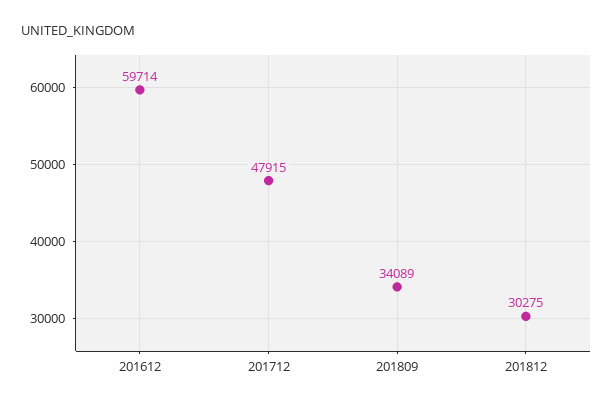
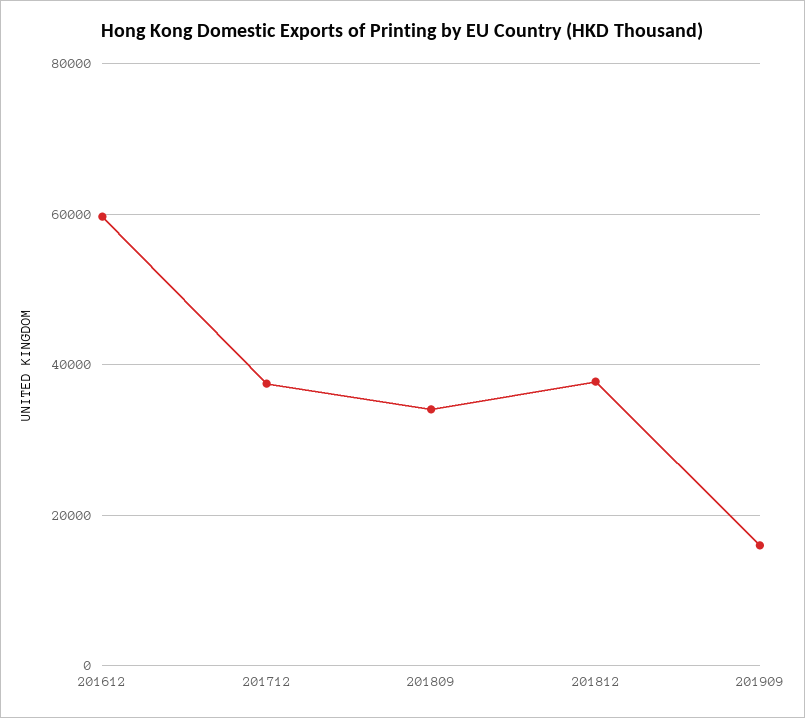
201712: 47915 -> 38000
201812: 30275 -> 38000
201909: none -> 16000

